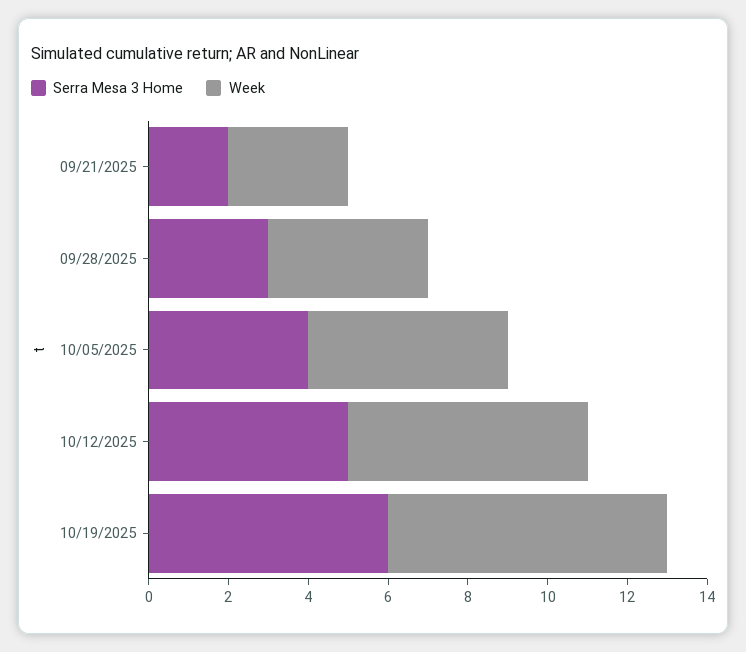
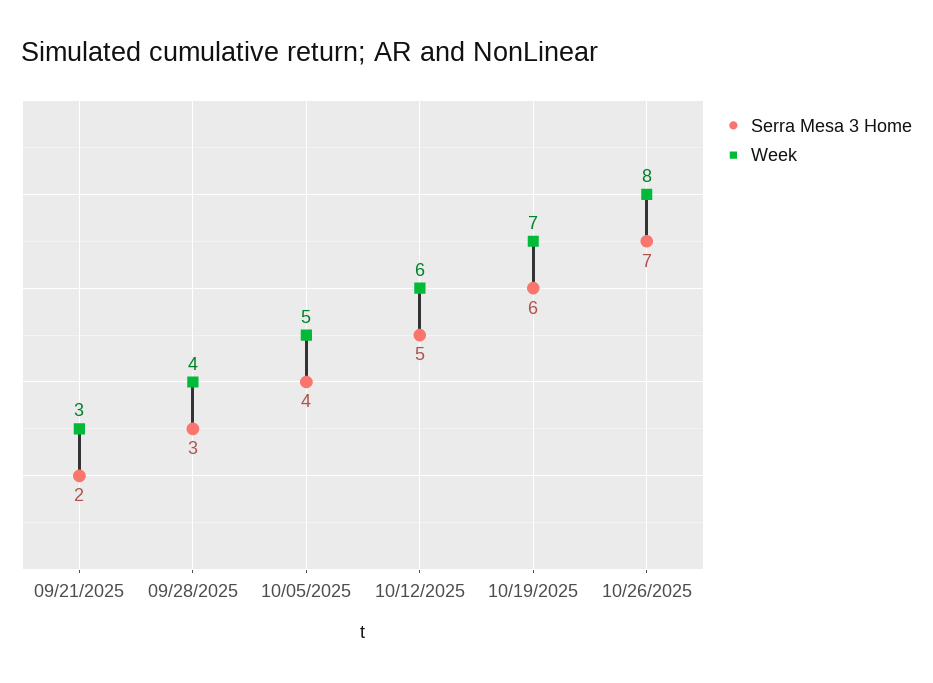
Serra Mesa 3 Home, 10/26/2025: none -> 7
Week, 10/26/2025: none -> 8

